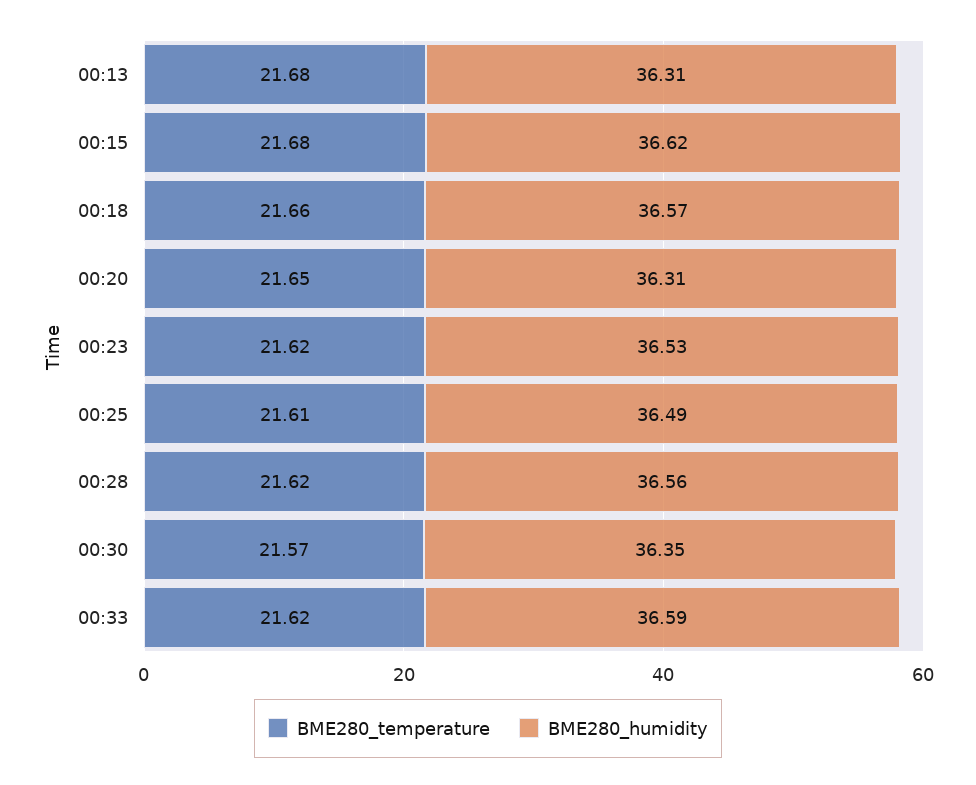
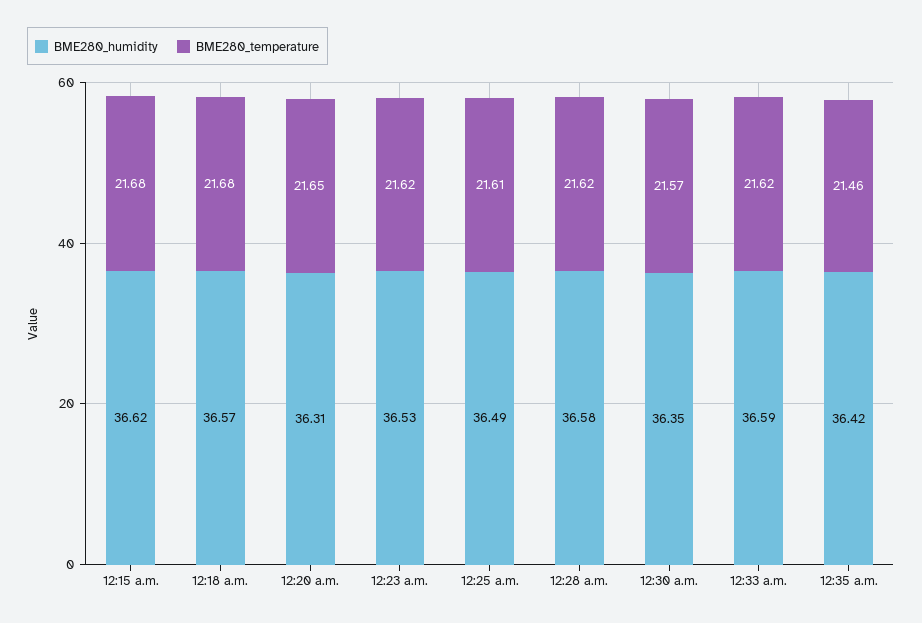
BME280_temperature, 00:13: 21.68 -> none
BME280_humidity, 00:13: 36.31 -> none
BME280_temperature, 00:18: 21.66 -> 21.68
BME280_humidity, 00:28: 36.56 -> 36.58
BME280_humidity, 12:35 a.m.: none -> 36.42
BME280_temperature, 12:35 a.m.: none -> 21.46

